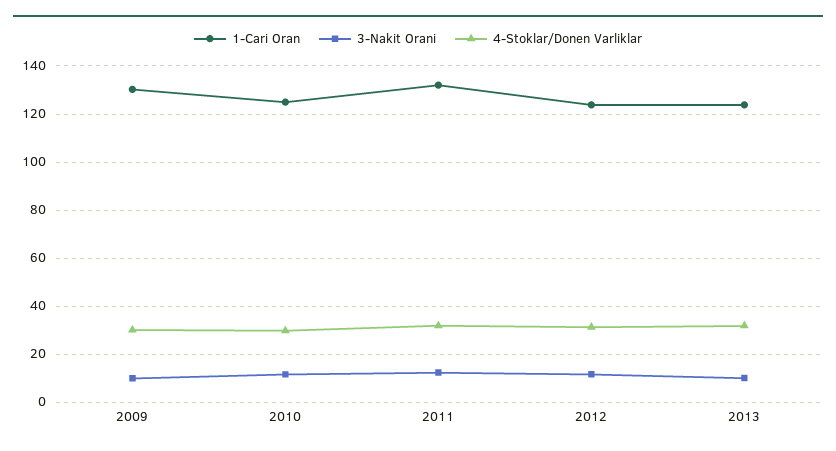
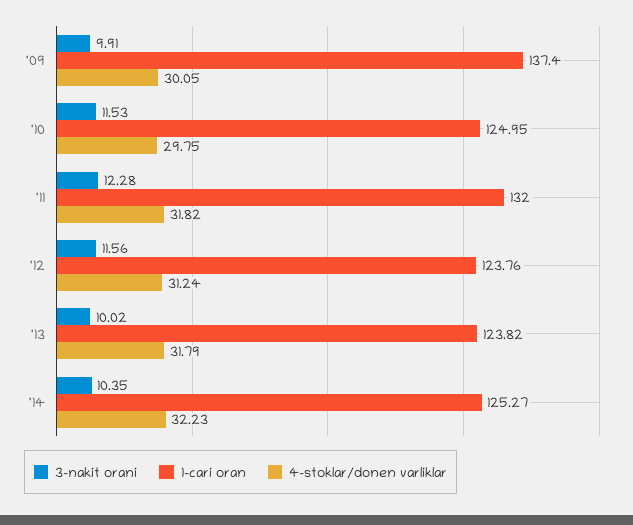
1-Cari Oran, 2009: 130 -> 137.4
3-Nakit Orani, '14: none -> 10.35
1-Cari Oran, '14: none -> 125.27
4-Stoklar/Donen Varliklar, '14: none -> 32.23

